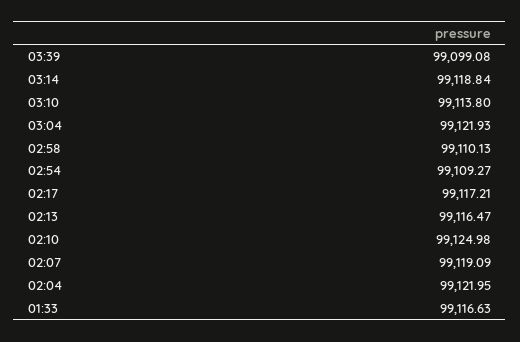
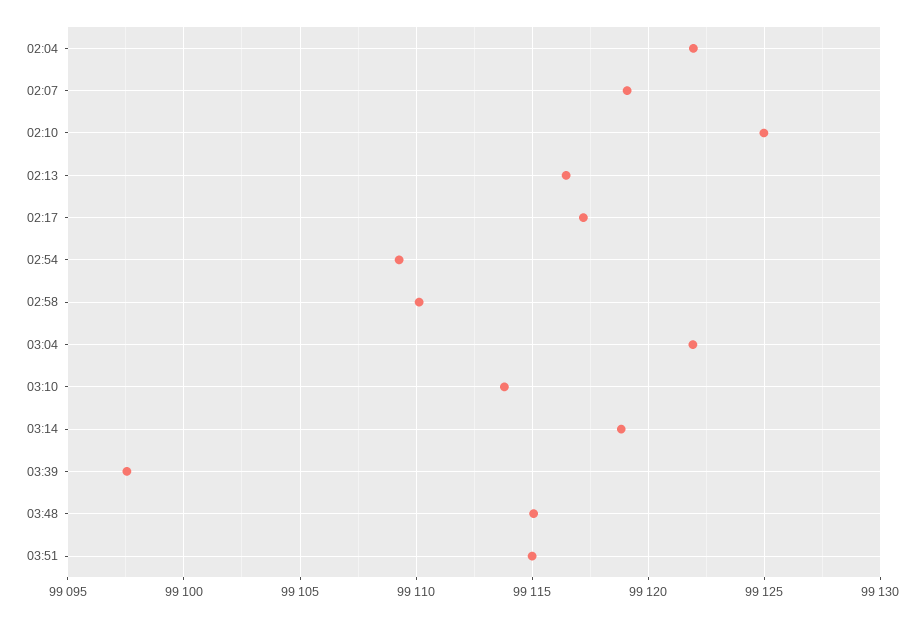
03:39: 99099.08 -> 99097.5
01:33: 99116.63 -> none
03:48: none -> 99115
03:51: none -> 99115

